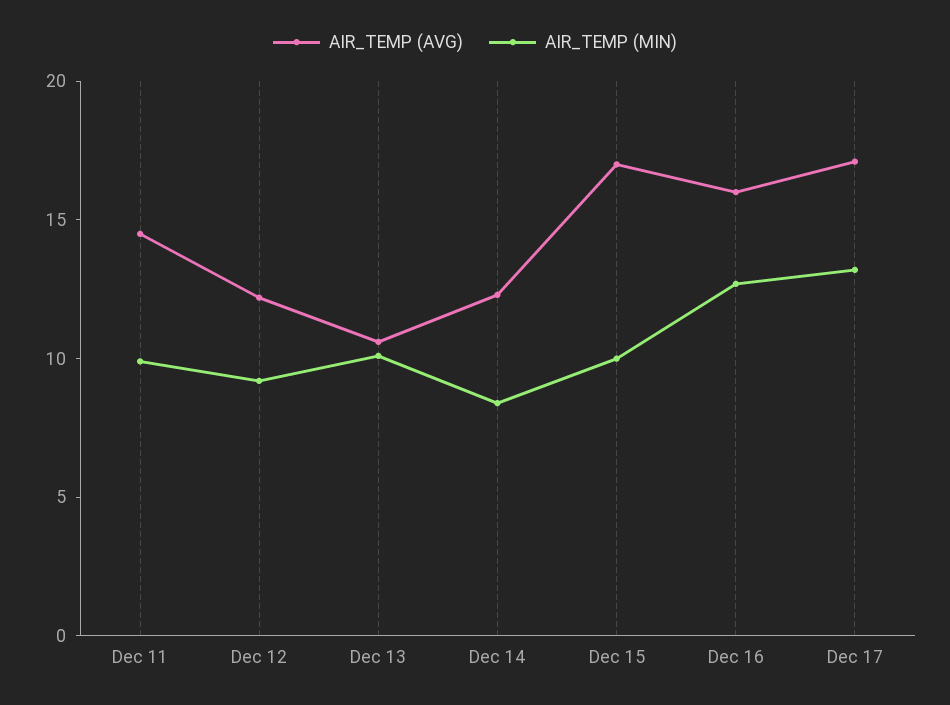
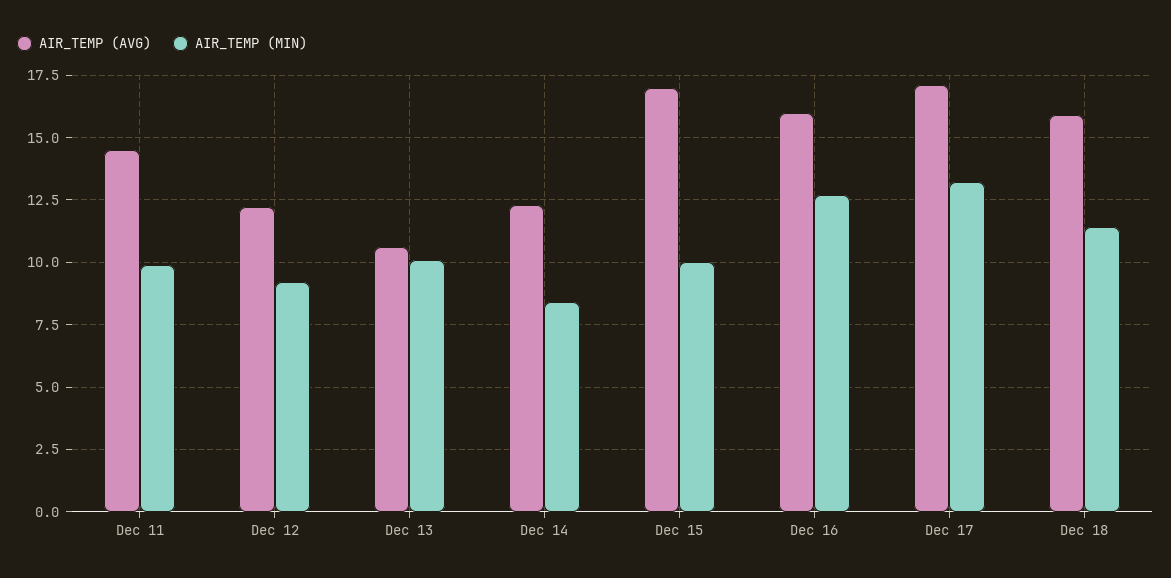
AIR_TEMP (AVG), Dec 18: none -> 16
AIR_TEMP (MIN), Dec 18: none -> 11.5

